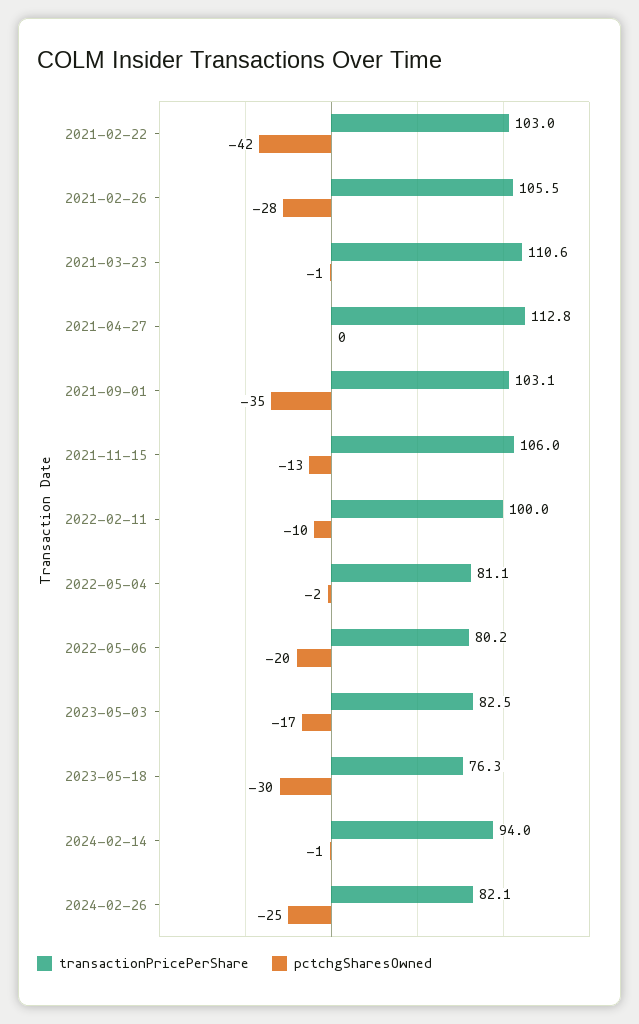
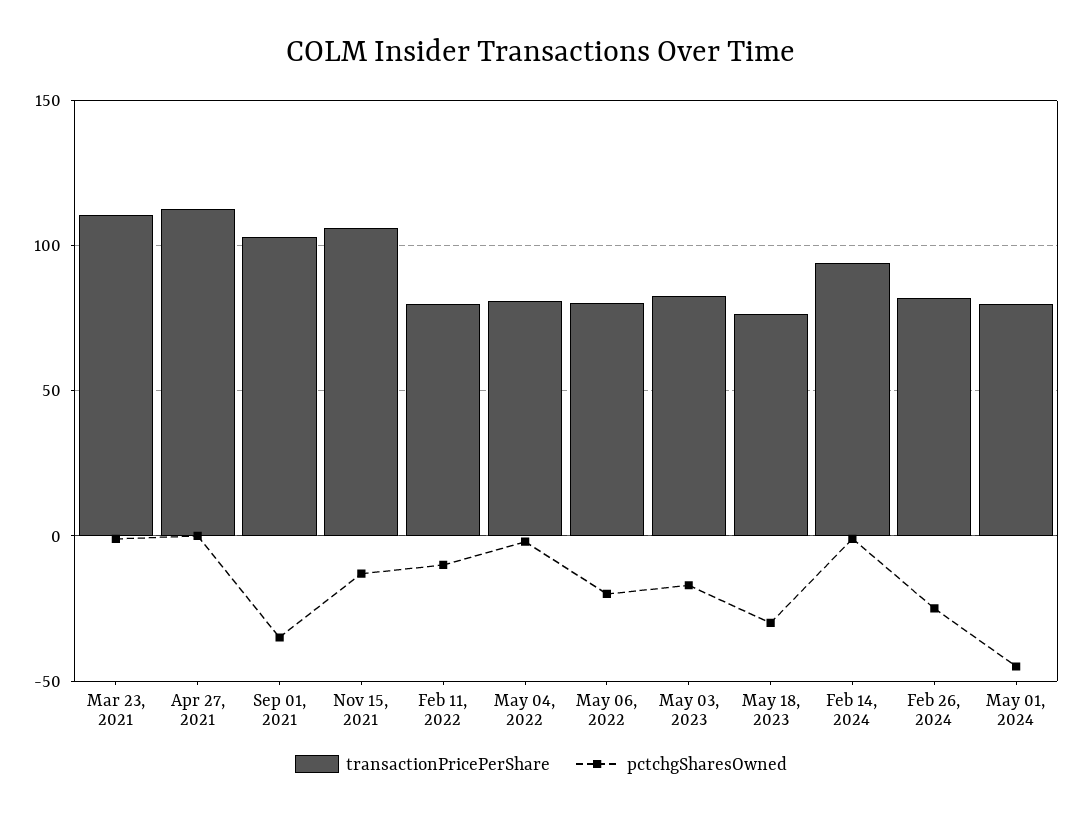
transactionPricePerShare, 2021-02-22: 103 -> none
pctchgSharesOwned, 2021-02-22: -42 -> none
transactionPricePerShare, 2021-02-26: 105.5 -> none
pctchgSharesOwned, 2021-02-26: -28 -> none
transactionPricePerShare, 2022-02-11: 100 -> 80
transactionPricePerShare, May 01, 2024: none -> 80
pctchgSharesOwned, May 01, 2024: none -> -45

